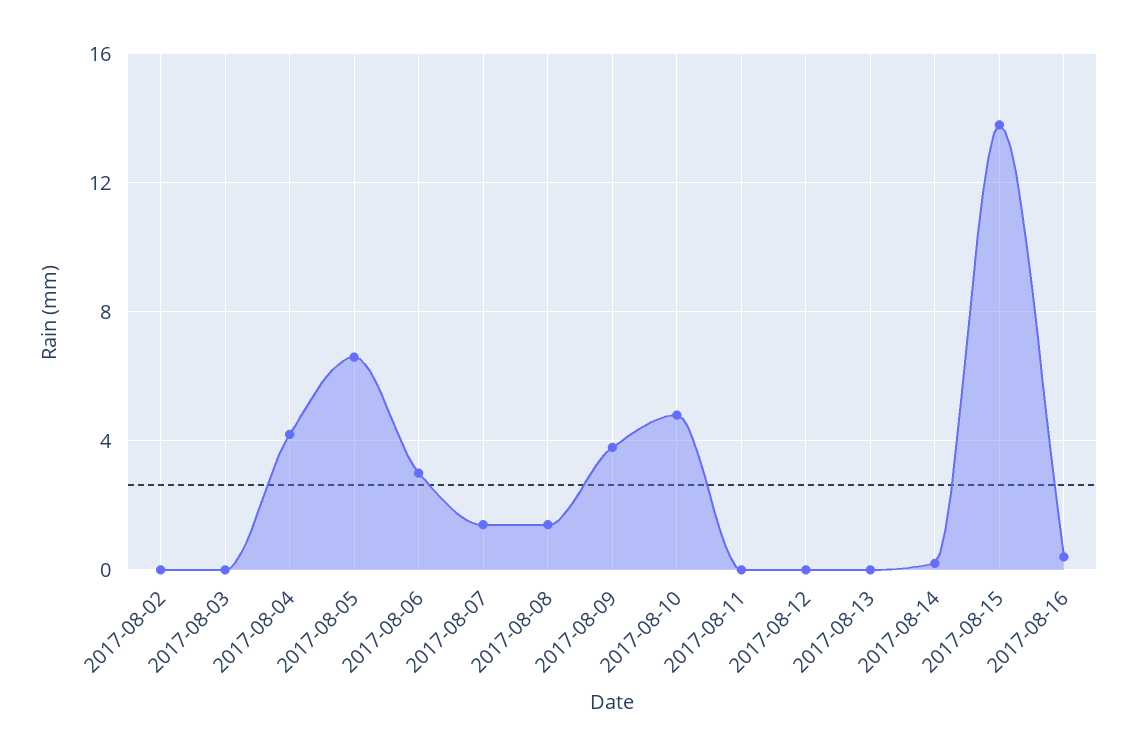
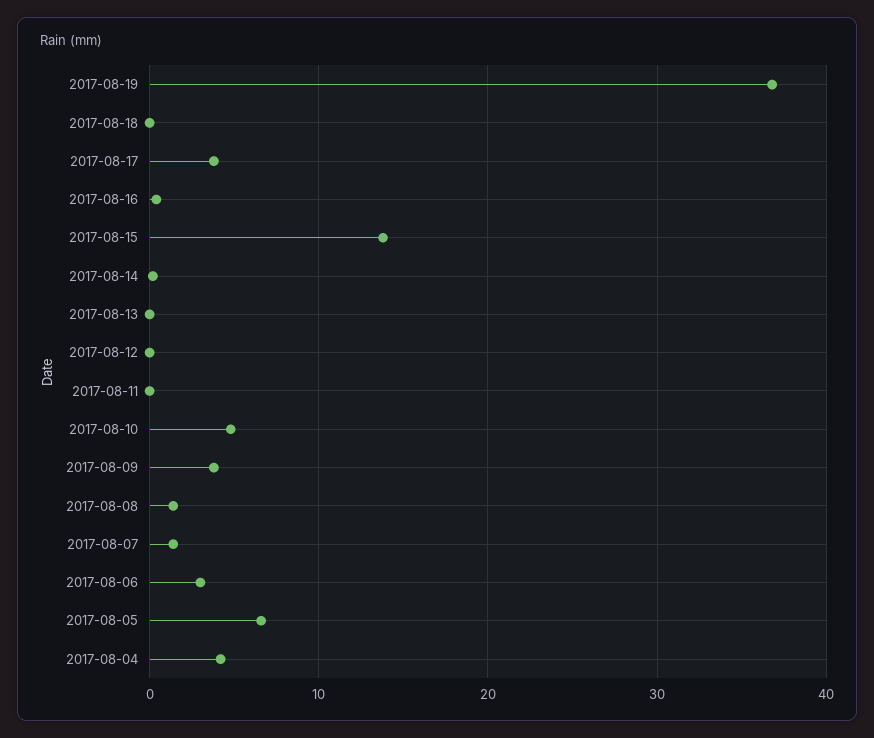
2017-08-02: 0 -> none
2017-08-03: 0 -> none
2017-08-19: none -> 37
2017-08-18: none -> 0
2017-08-17: none -> 4

